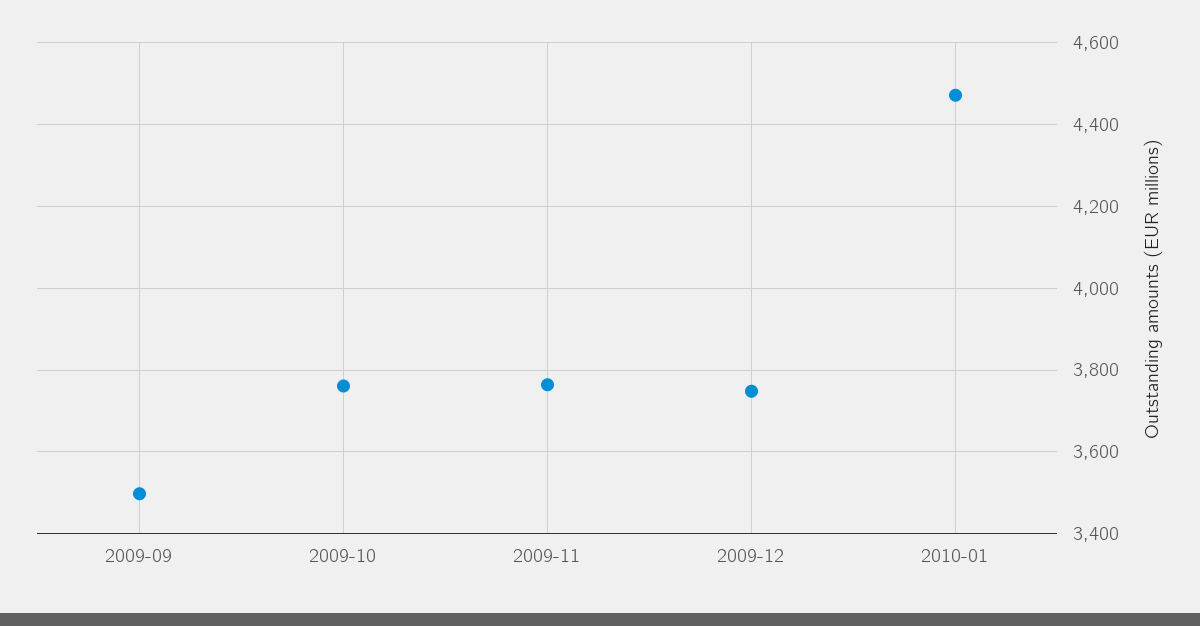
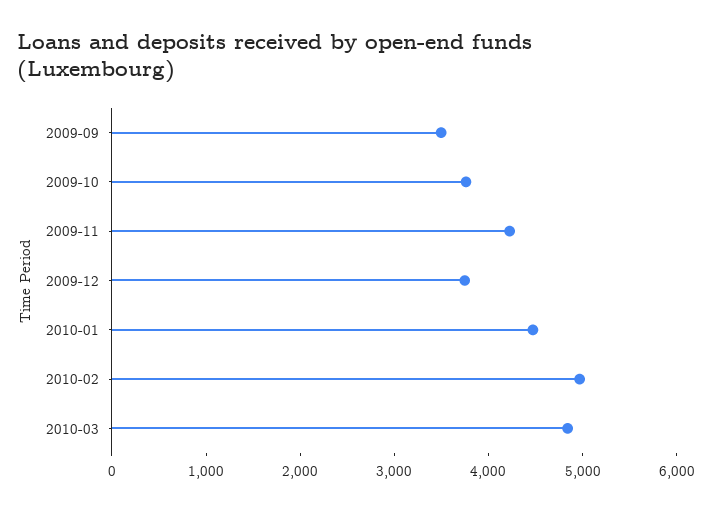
2009-11: 3760 -> 4200
2010-02: none -> 5000
2010-03: none -> 4800

